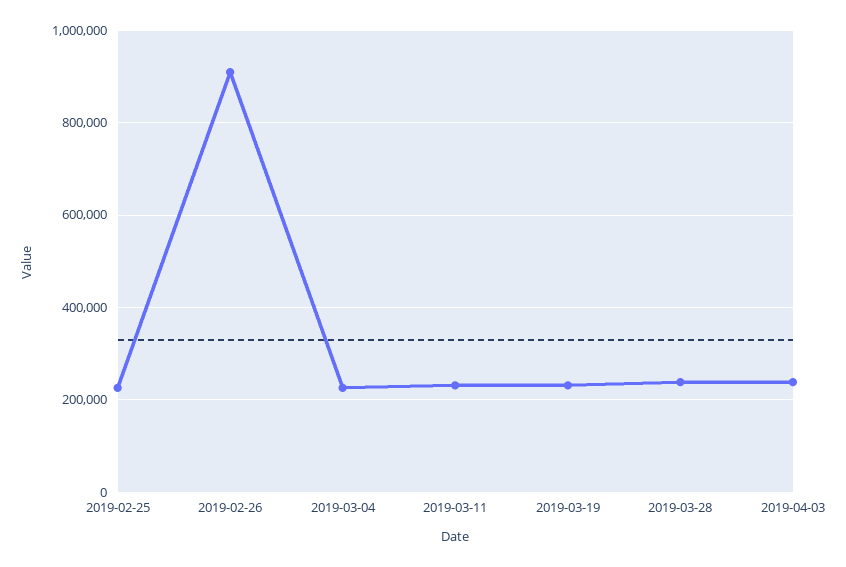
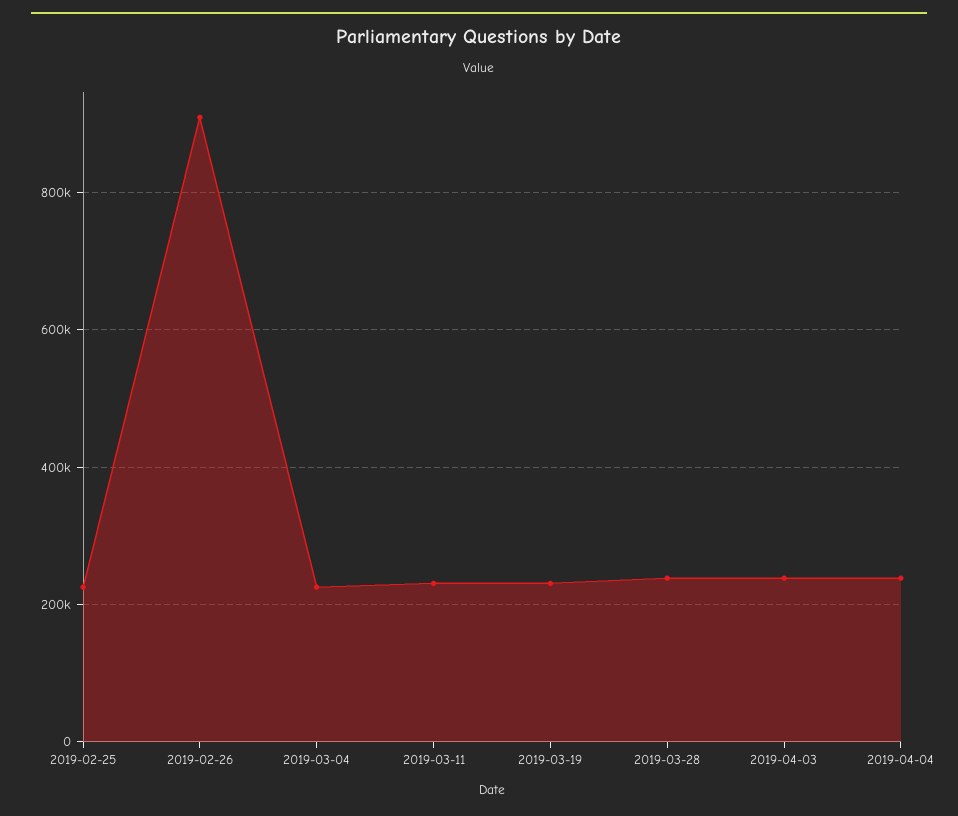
2019-04-04: none -> 240000

